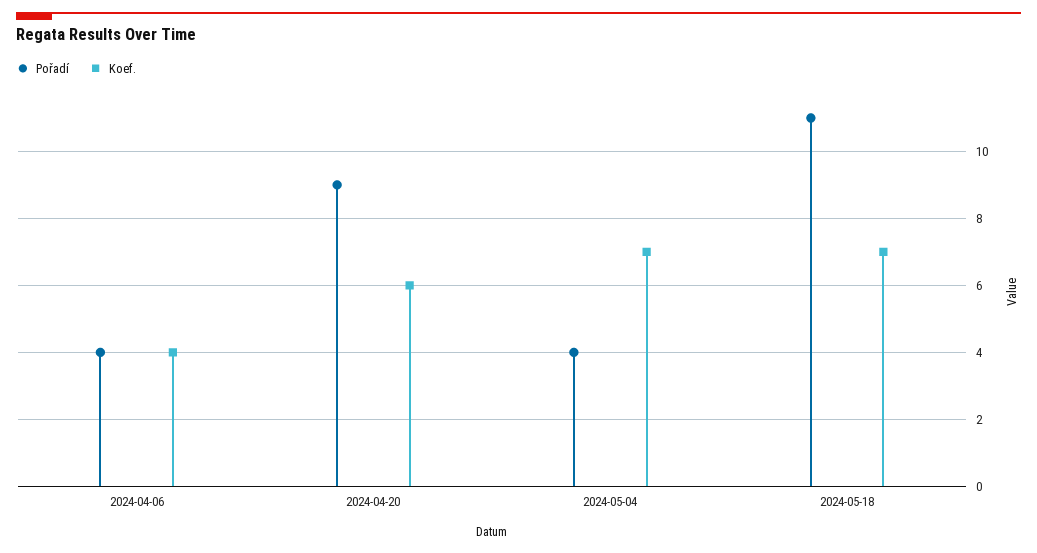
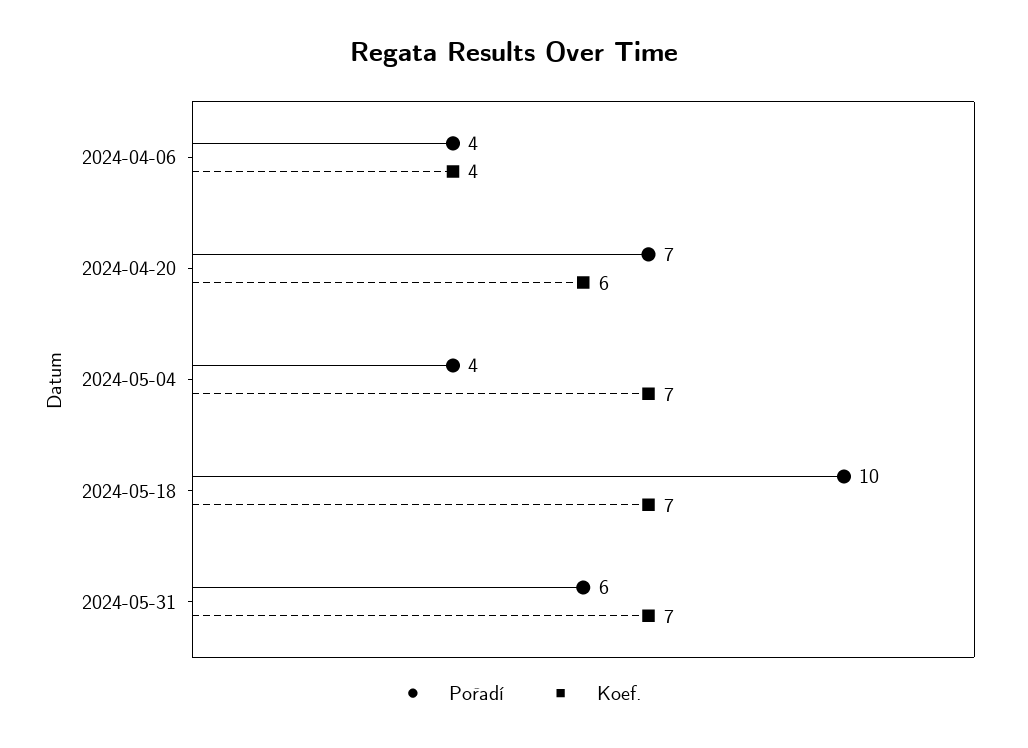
Pořadí, 2024-04-20: 9 -> 7
Pořadí, 2024-05-18: 11 -> 10
Pořadí, 2024-05-31: none -> 6
Koef., 2024-05-31: none -> 7

